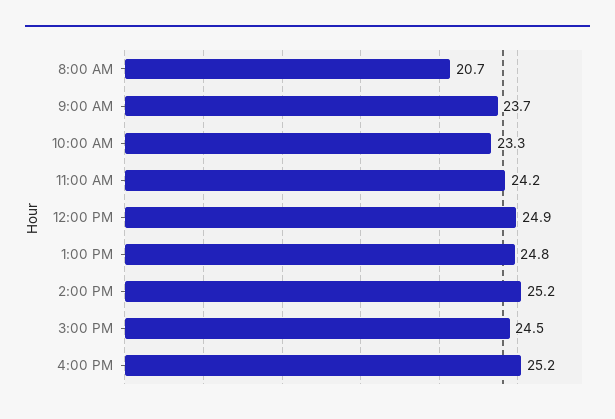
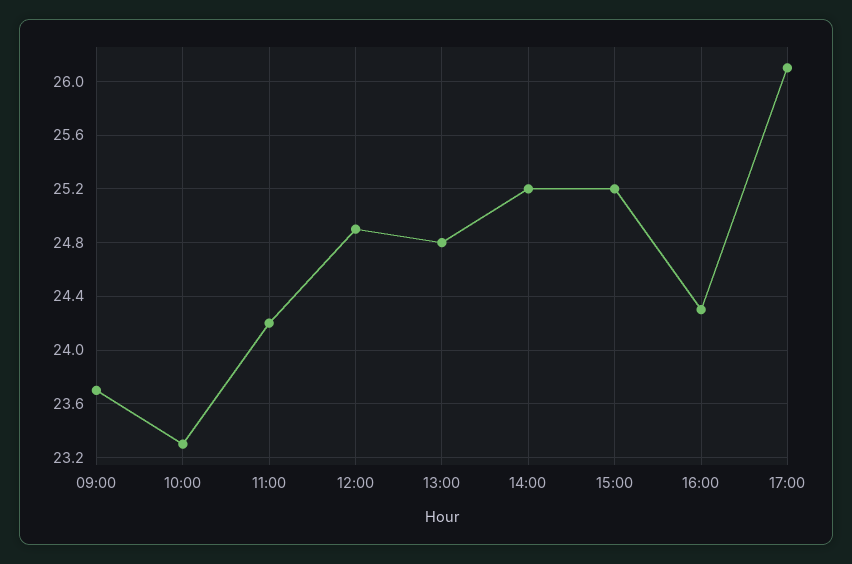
8:00 AM: 20.7 -> none
3:00 PM: 24.5 -> 25.2
4:00 PM: 25.2 -> 24.3
17:00: none -> 26.1

